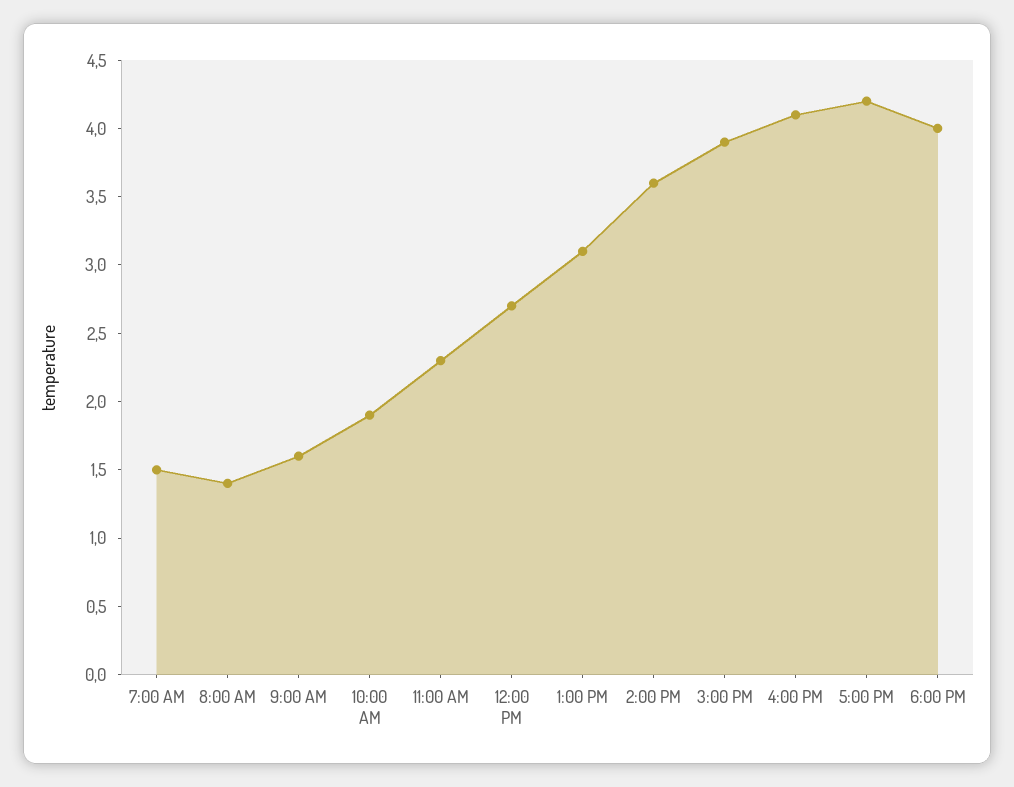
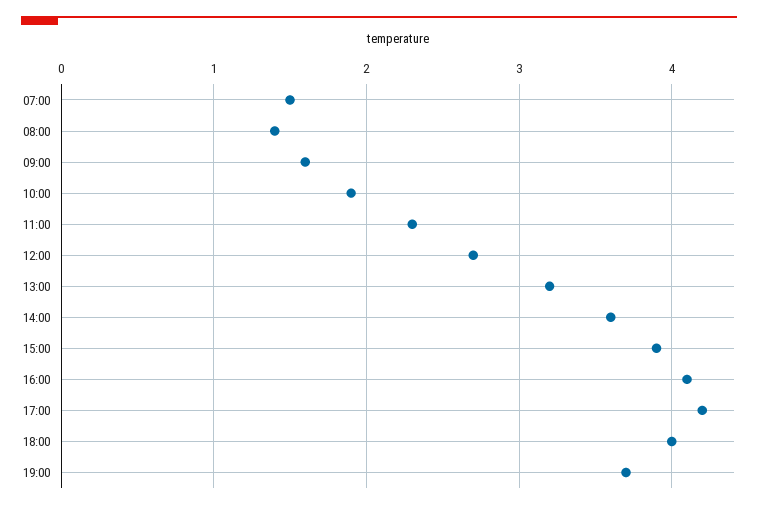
1:00 PM: 3.1 -> 3.2
19:00: none -> 3.7

